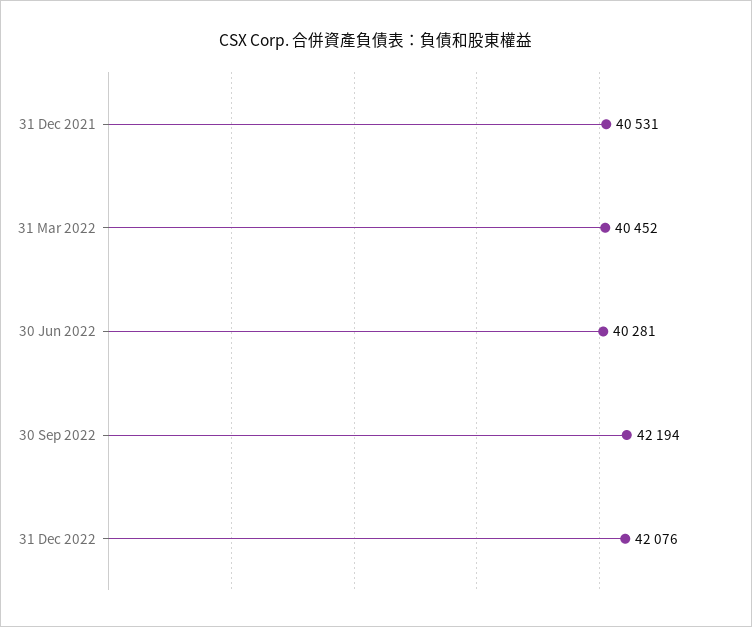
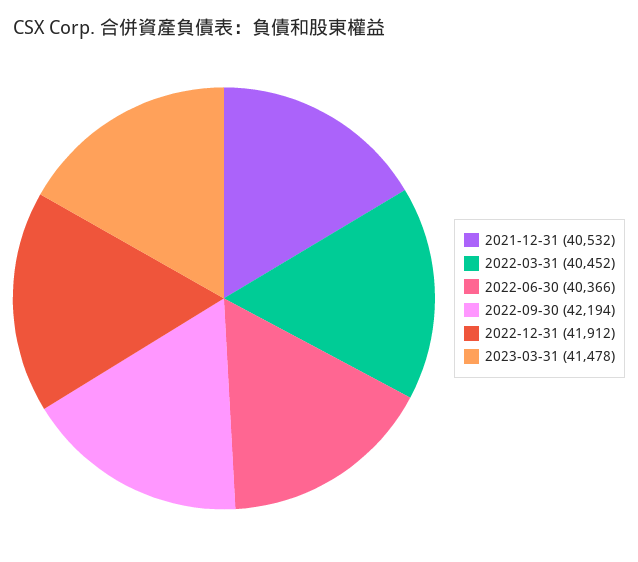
31 Dec 2021: 40531 -> 40532
30 Jun 2022: 40281 -> 40366
31 Dec 2022: 42076 -> 41912
2023-03-31: none -> 41478

